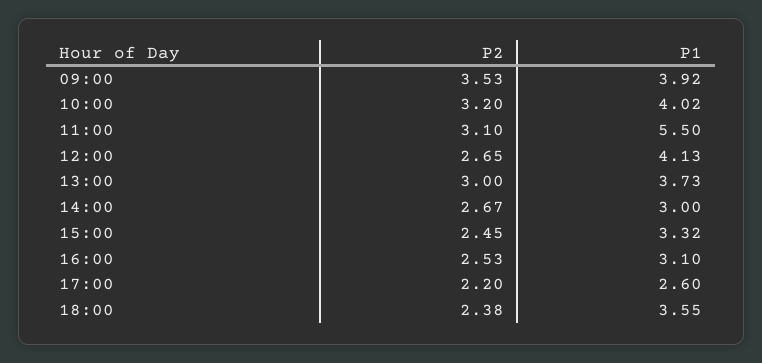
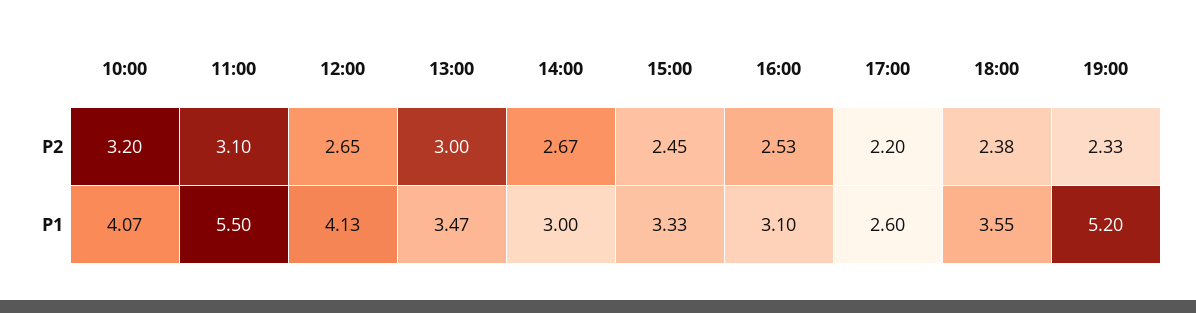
P2, 09:00: 3.53 -> none
P1, 09:00: 3.92 -> none
P1, 10:00: 4.02 -> 4.07
P1, 13:00: 3.73 -> 3.47
P1, 15:00: 3.32 -> 3.33
P2, 19:00: none -> 2.33
P1, 19:00: none -> 5.2

